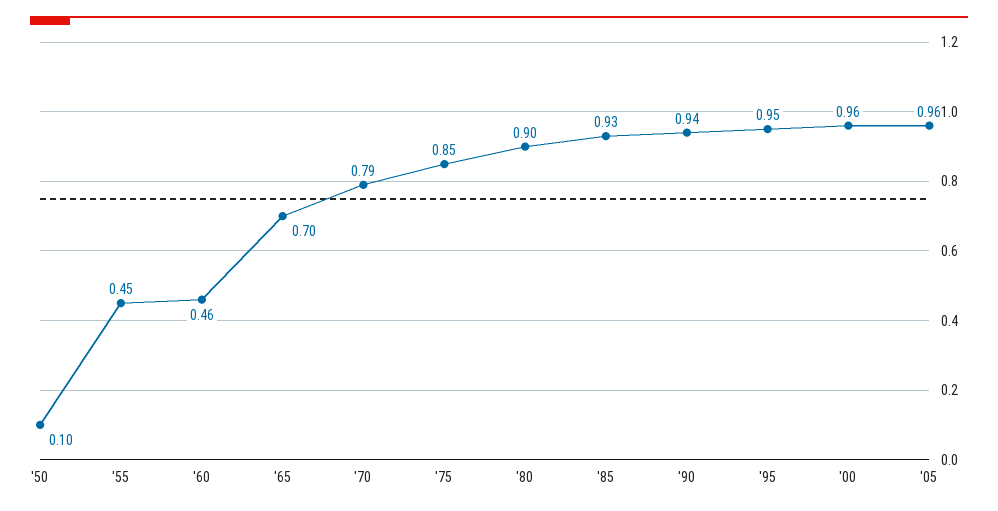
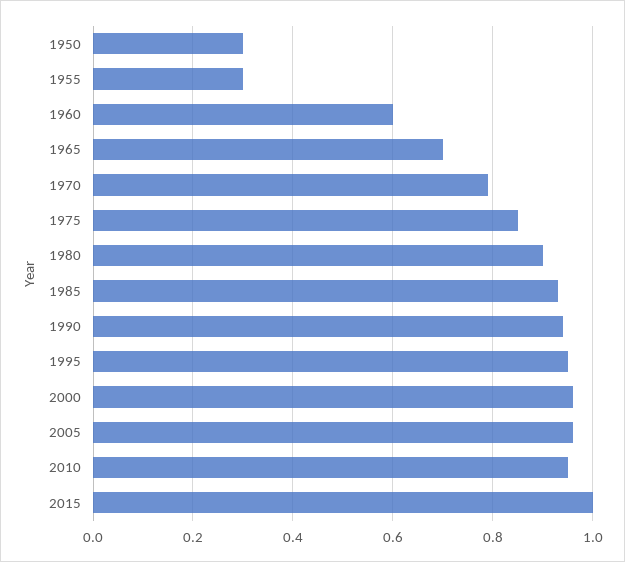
'50: 0.1 -> 0.3
'55: 0.45 -> 0.3
'60: 0.46 -> 0.6
2010: none -> 0.95
2015: none -> 1

